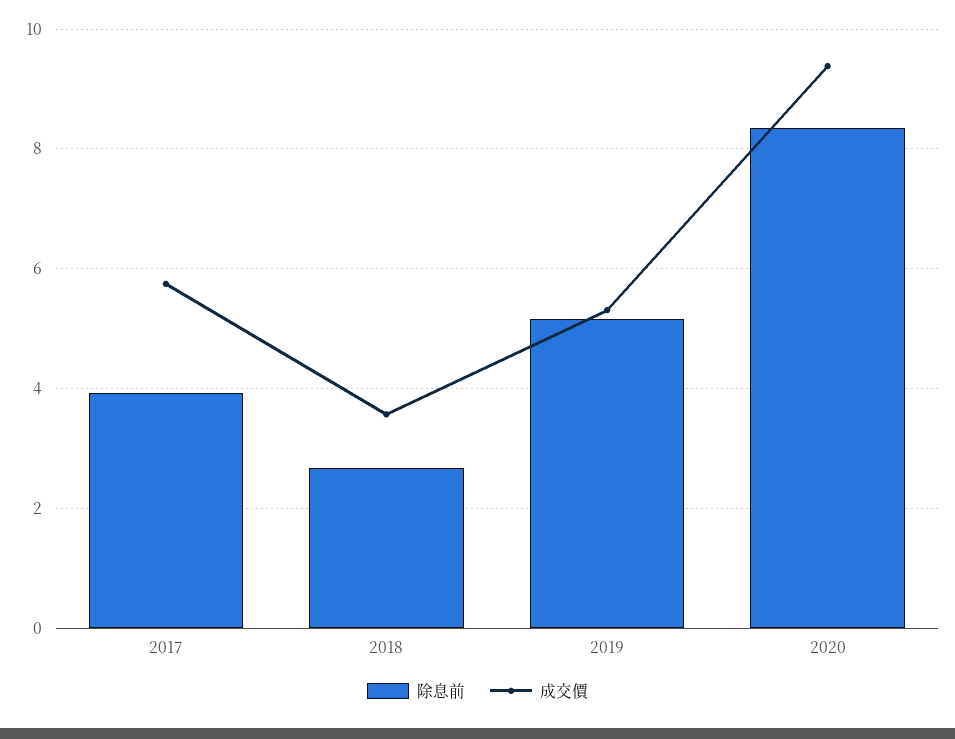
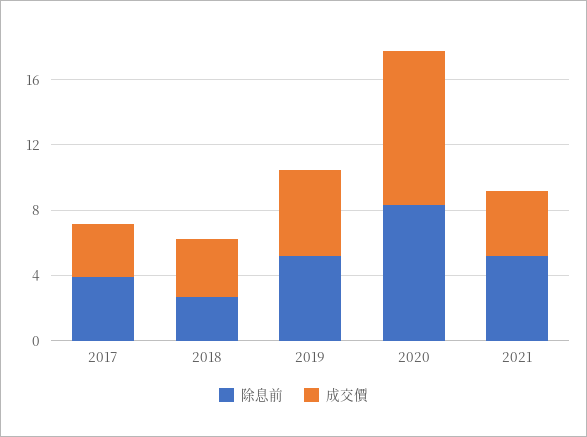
成交價, 2017: 5.8 -> 3
除息前, 2021: none -> 5
成交價, 2021: none -> 4

